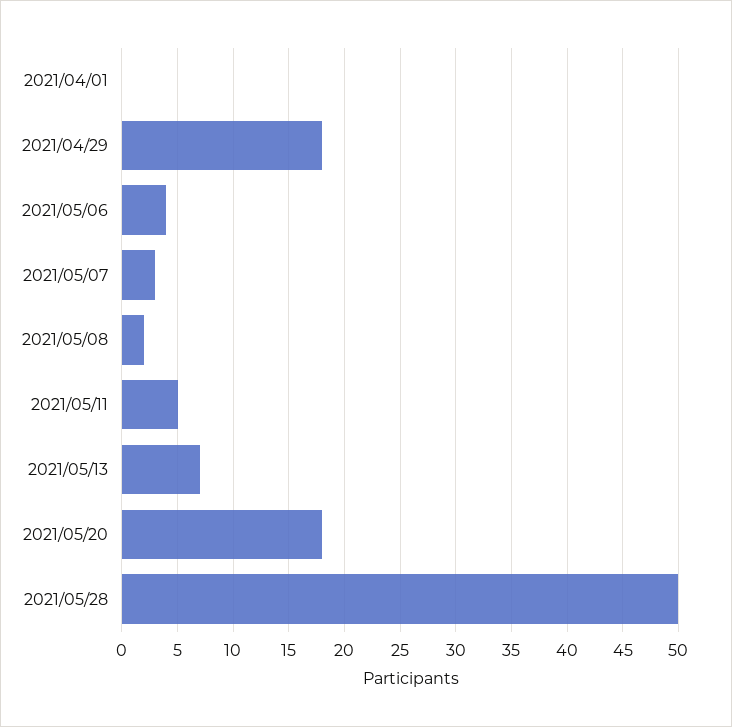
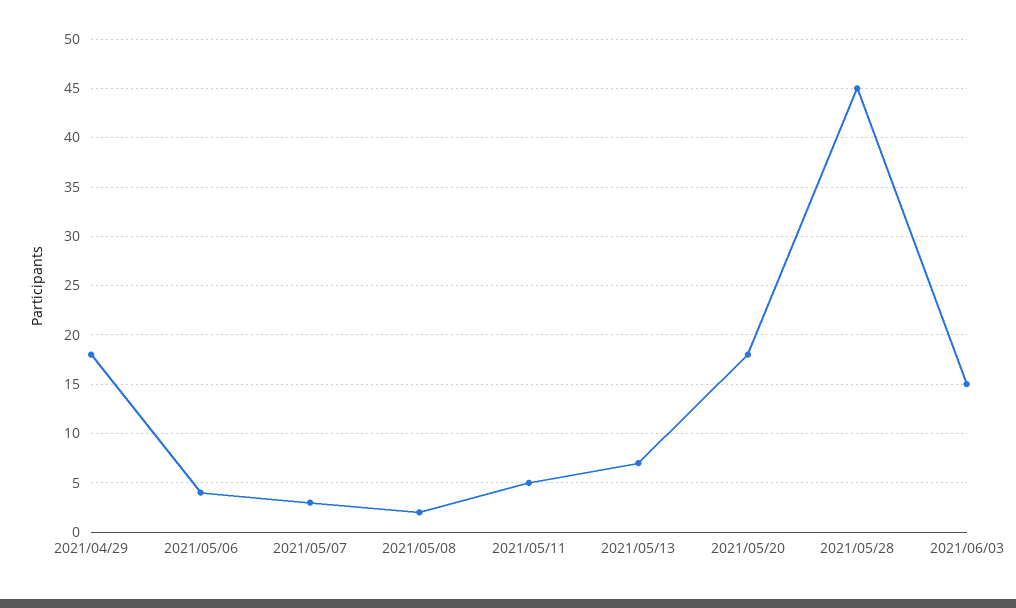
2021/04/01: 0 -> none
2021/05/28: 50 -> 45
2021/06/03: none -> 15

